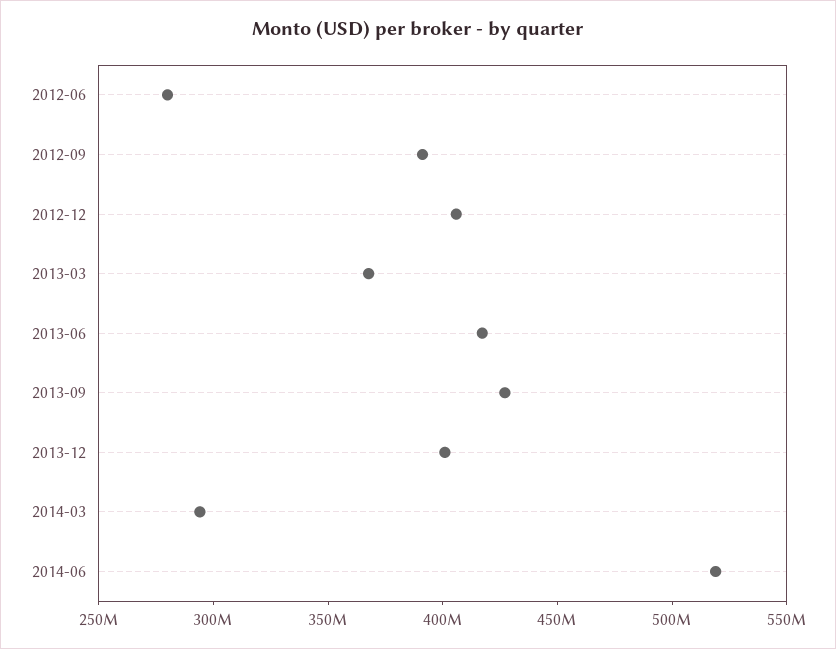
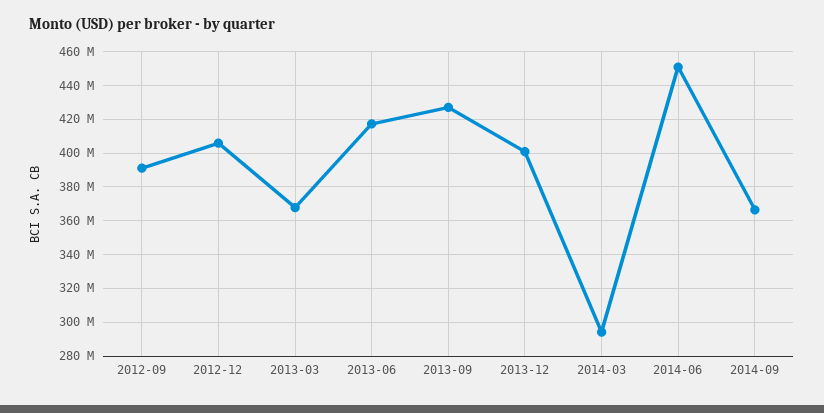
2012-06: 280000000 -> none
2014-06: 520000000 -> 450000000
2014-09: none -> 365000000

